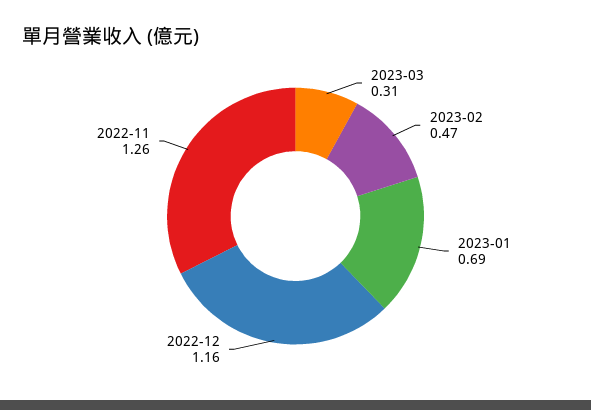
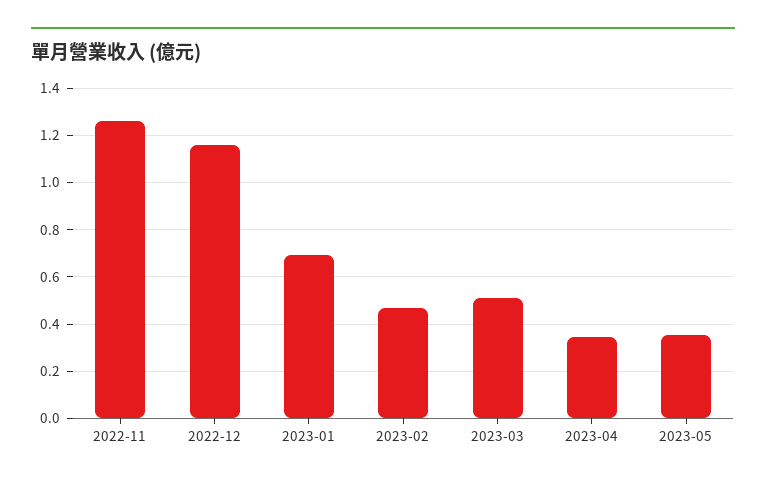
2023-03: 0.31 -> 0.5
2023-04: none -> 0.35
2023-05: none -> 0.35

